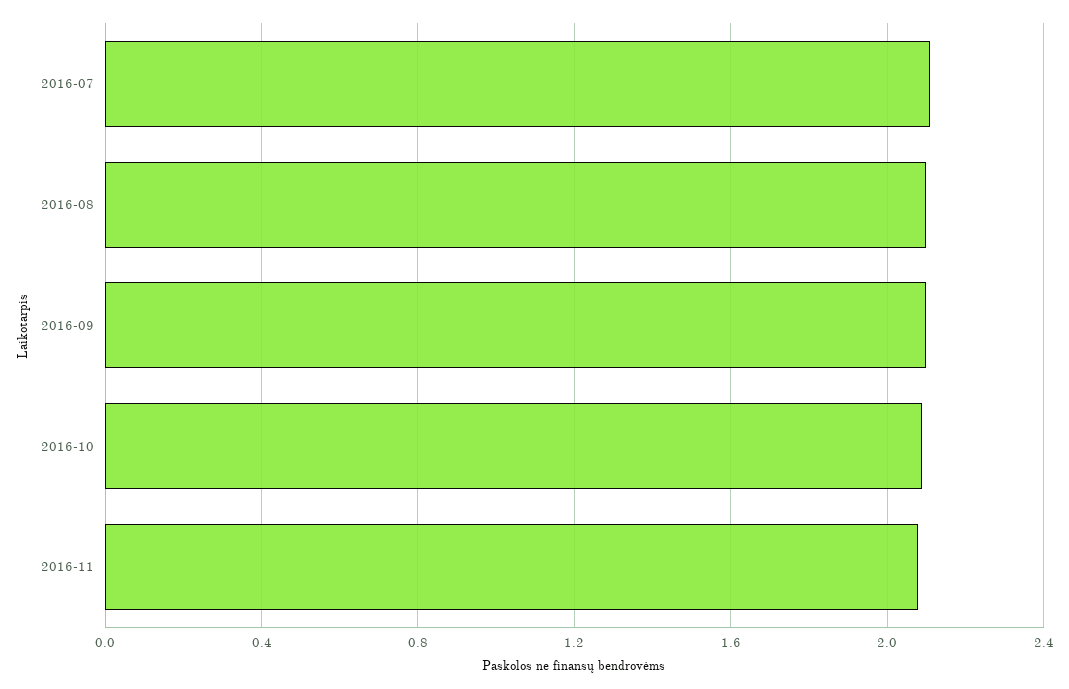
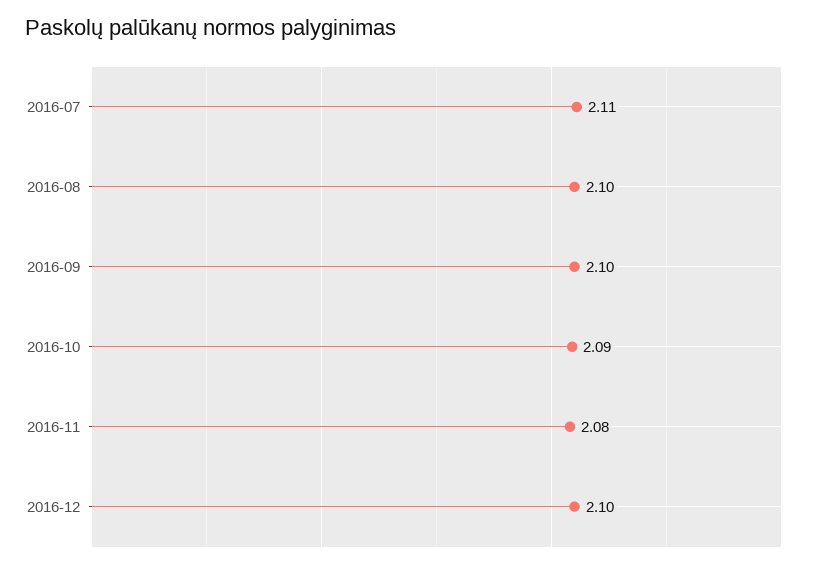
2016-12: none -> 2.1

